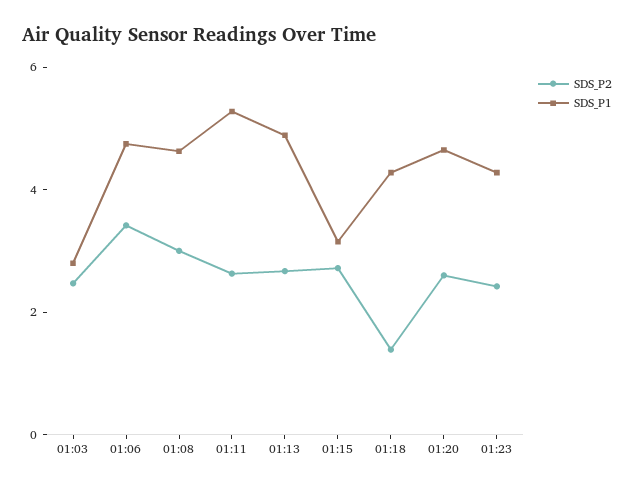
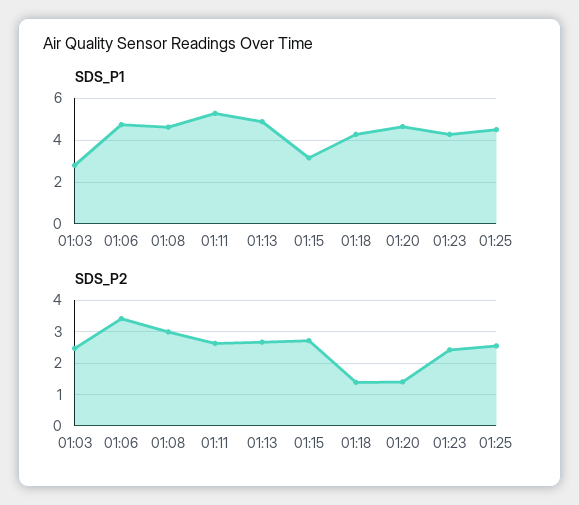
SDS_P2, 01:20: 2.5 -> 1.4
SDS_P1, 01:25: none -> 4.5
SDS_P2, 01:25: none -> 2.6

